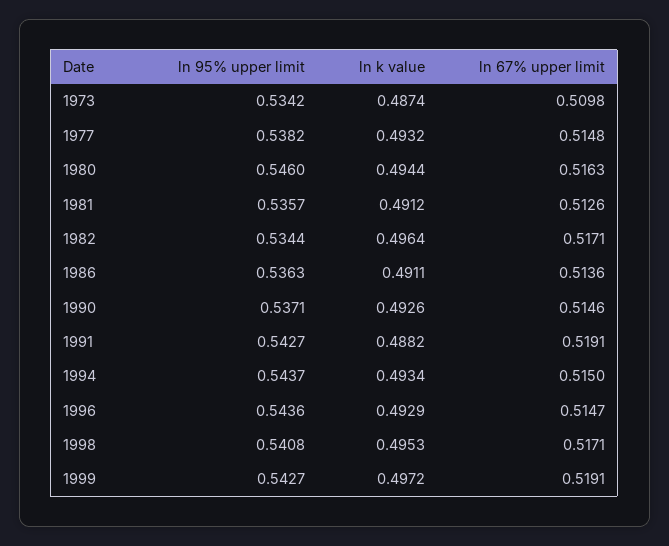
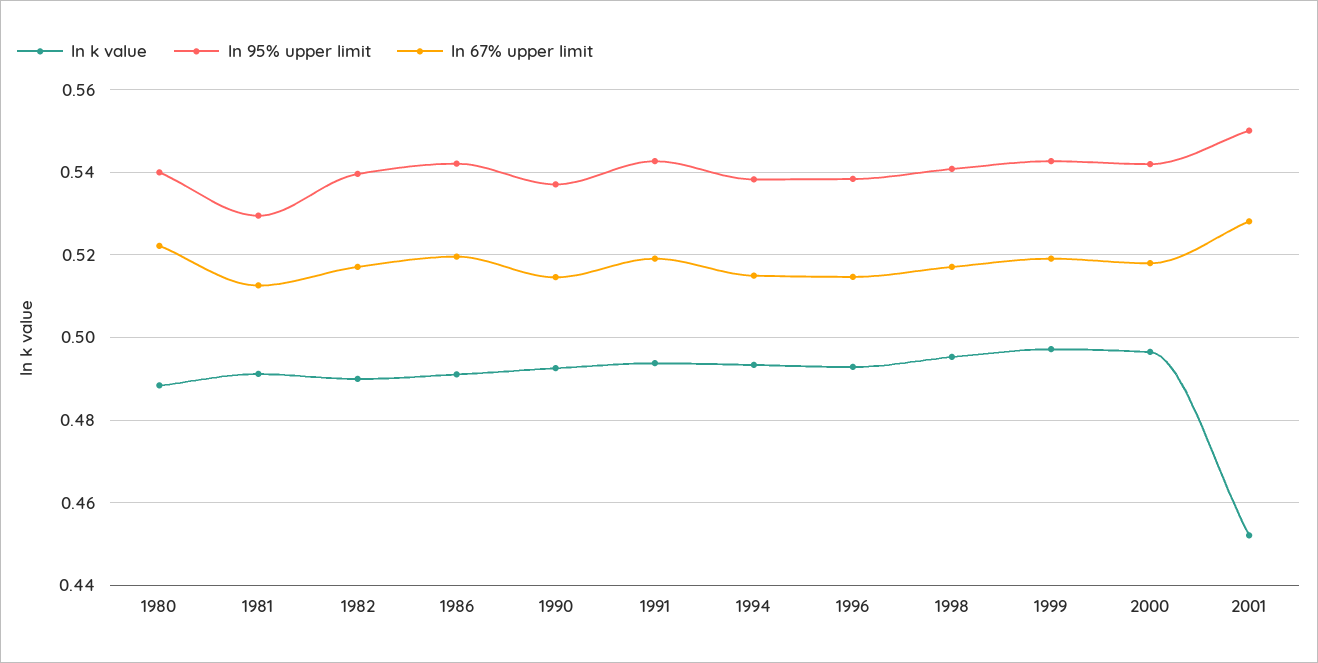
ln 95% upper limit, 1973: 0.5342 -> none
ln k value, 1973: 0.4874 -> none
ln 67% upper limit, 1973: 0.5098 -> none
ln 95% upper limit, 1977: 0.5382 -> none
ln k value, 1977: 0.4932 -> none
ln 67% upper limit, 1977: 0.5148 -> none
ln 95% upper limit, 1980: 0.546 -> 0.54
ln k value, 1980: 0.4944 -> 0.488
ln 67% upper limit, 1980: 0.5163 -> 0.522
ln 95% upper limit, 1981: 0.5357 -> 0.53
ln 95% upper limit, 1982: 0.5344 -> 0.54
ln k value, 1982: 0.4964 -> 0.49
ln 95% upper limit, 1986: 0.5363 -> 0.542
ln 67% upper limit, 1986: 0.5136 -> 0.52
ln k value, 1991: 0.4882 -> 0.494
ln 95% upper limit, 1994: 0.5437 -> 0.538
ln 95% upper limit, 1996: 0.5436 -> 0.538
ln k value, 2000: none -> 0.496
ln 95% upper limit, 2000: none -> 0.542
ln 67% upper limit, 2000: none -> 0.518
ln k value, 2001: none -> 0.452
ln 95% upper limit, 2001: none -> 0.55
ln 67% upper limit, 2001: none -> 0.528

